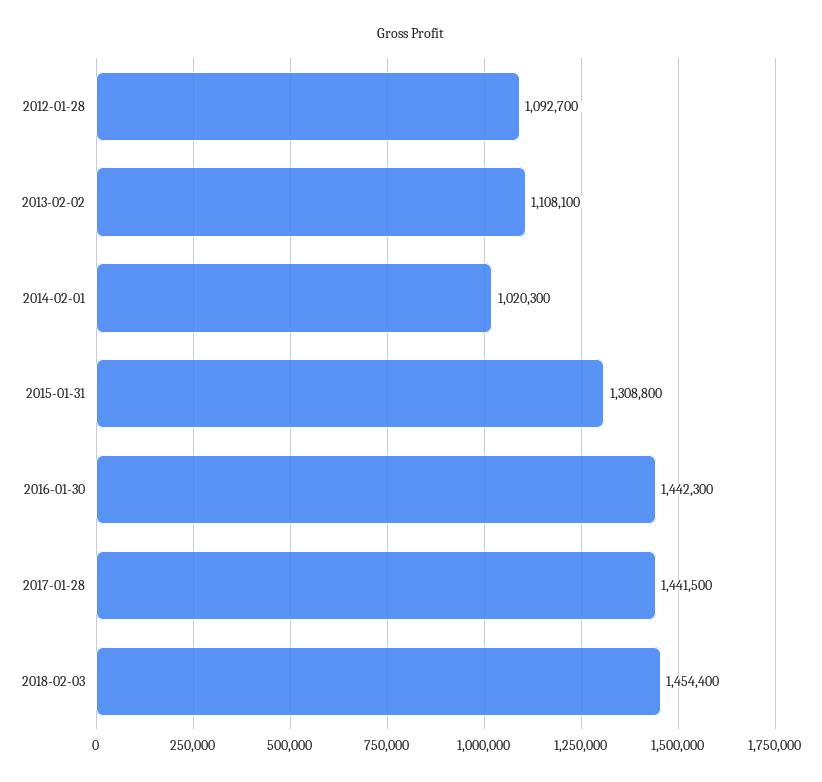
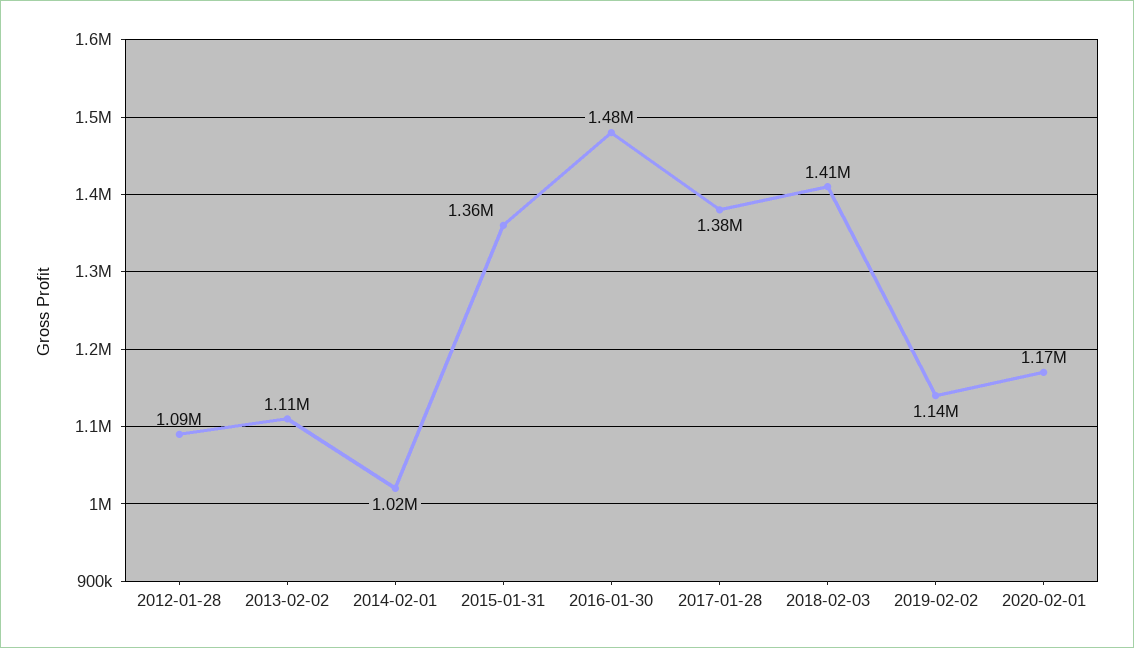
2015-01-31: 1308800 -> 1360000
2016-01-30: 1442300 -> 1480000
2017-01-28: 1441500 -> 1380000
2018-02-03: 1454400 -> 1410000
2019-02-02: none -> 1140000
2020-02-01: none -> 1170000

